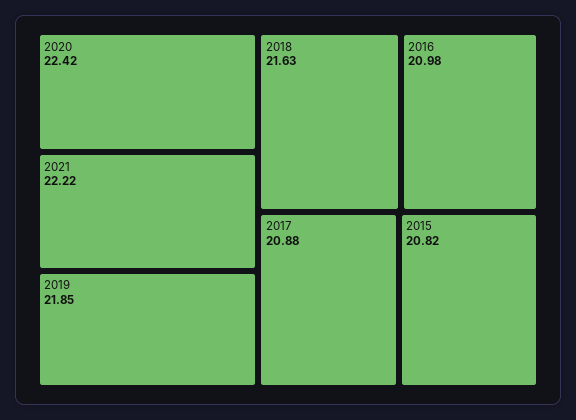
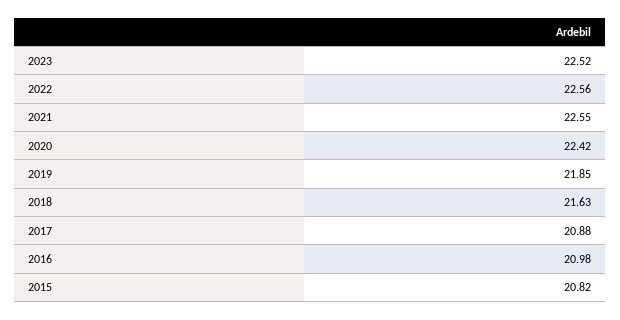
2021: 22.22 -> 22.55
2023: none -> 22.52
2022: none -> 22.56

